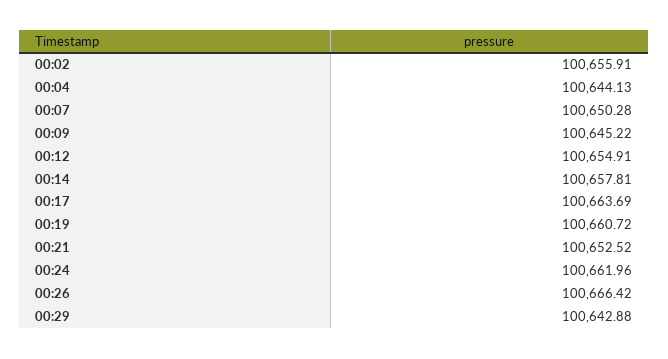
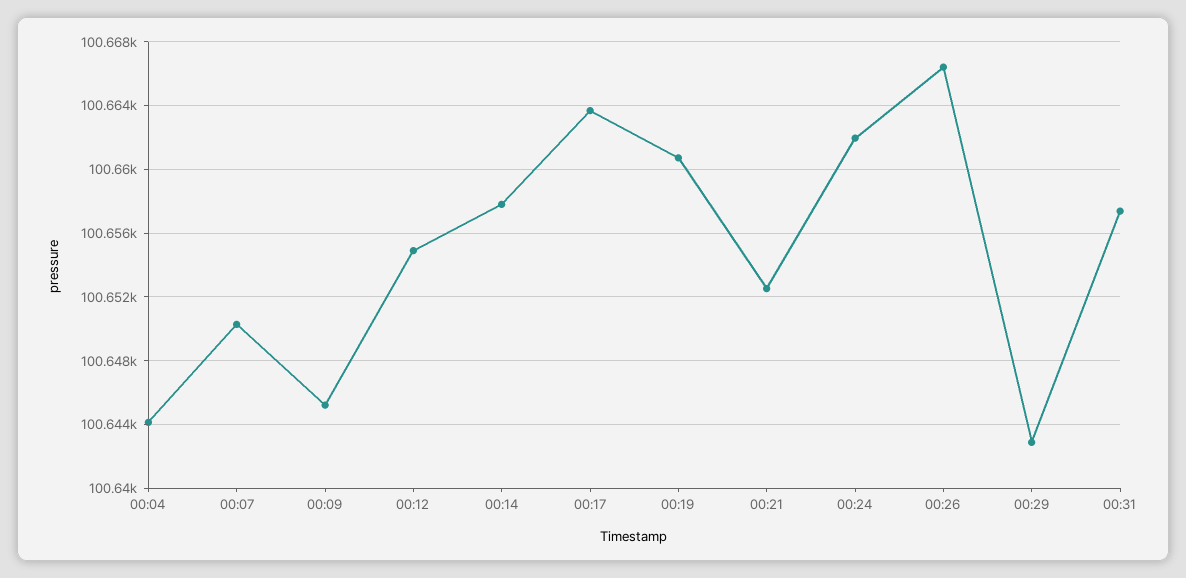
00:02: 100655.91 -> none
00:31: none -> 100657.5

